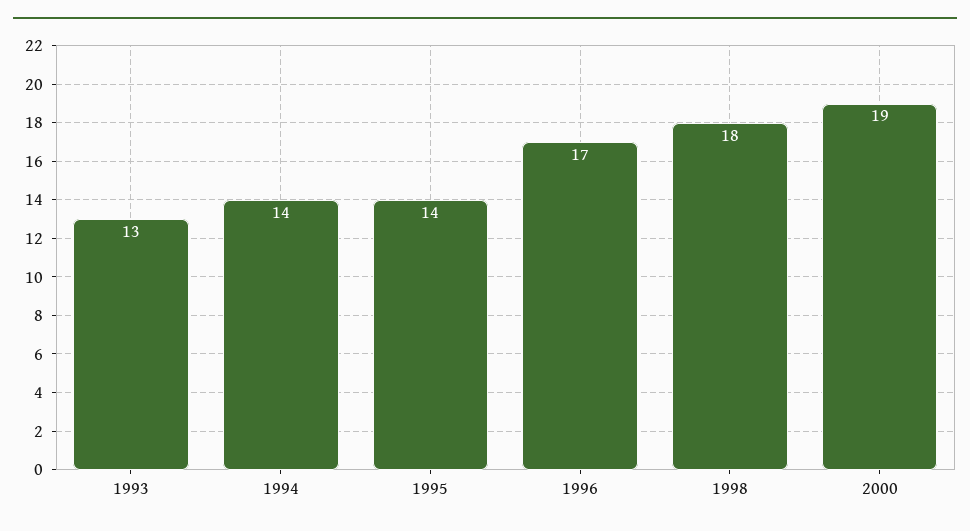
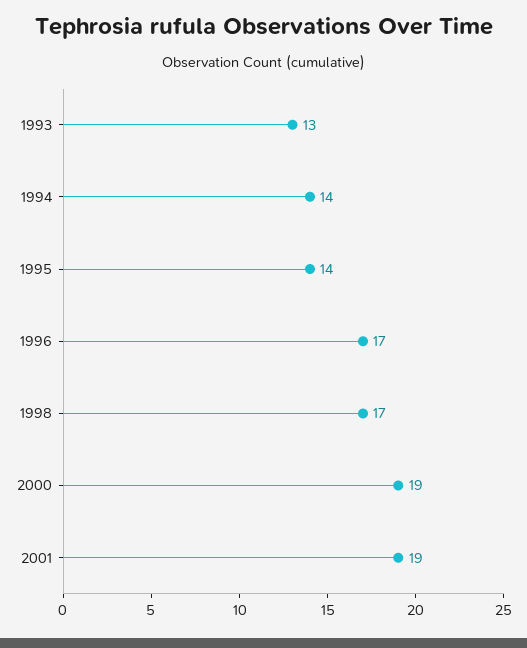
1998: 18 -> 17
2001: none -> 19

